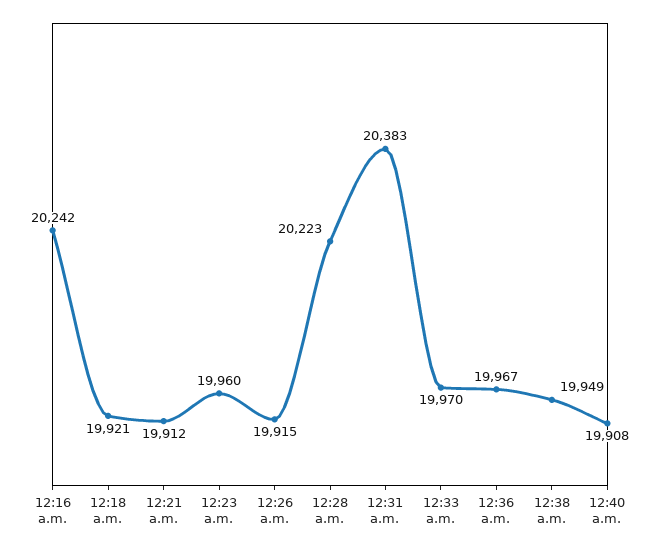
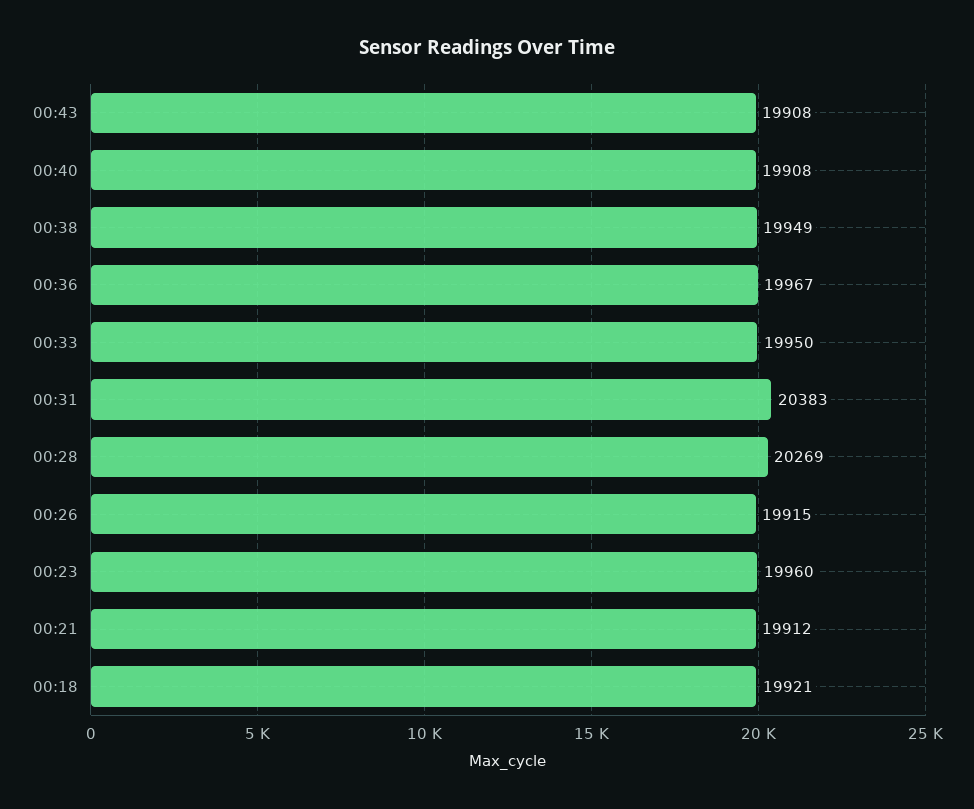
12:16 a.m.: 20242 -> none
12:28 a.m.: 20223 -> 20269
12:33 a.m.: 19970 -> 19950
00:43: none -> 19908

